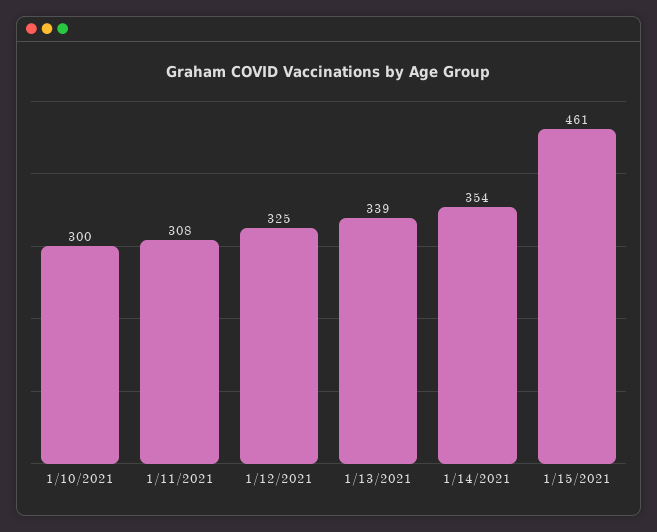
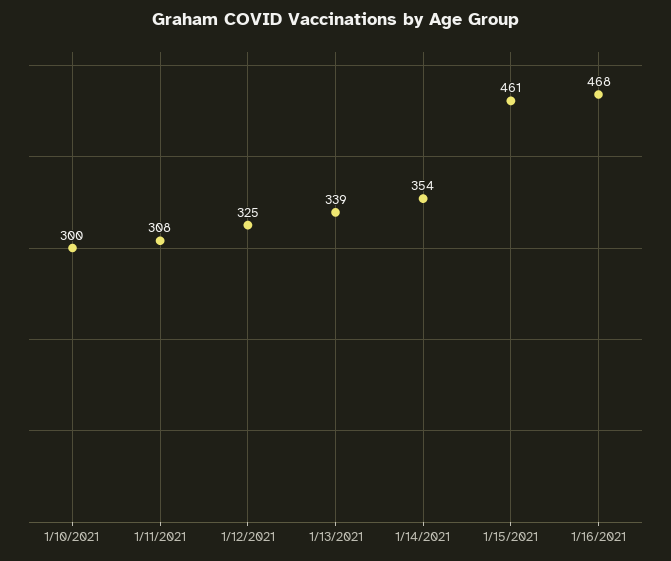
1/16/2021: none -> 468

